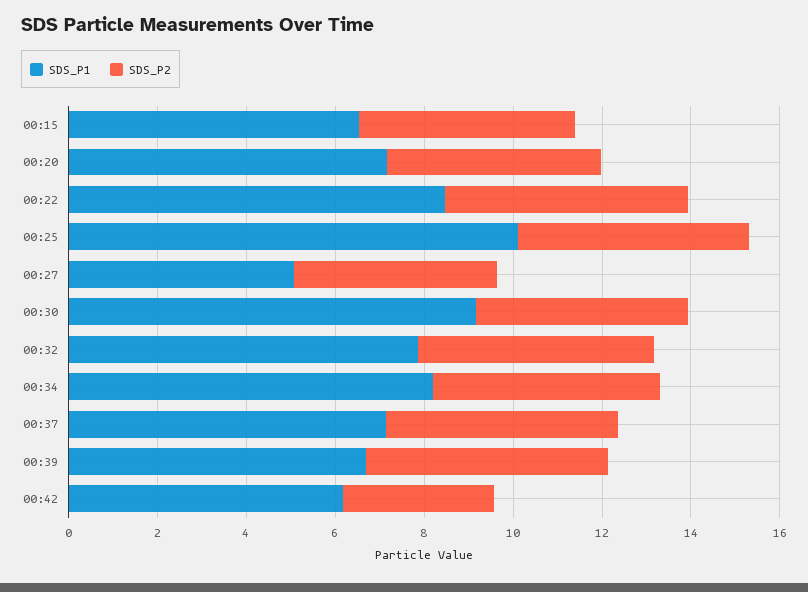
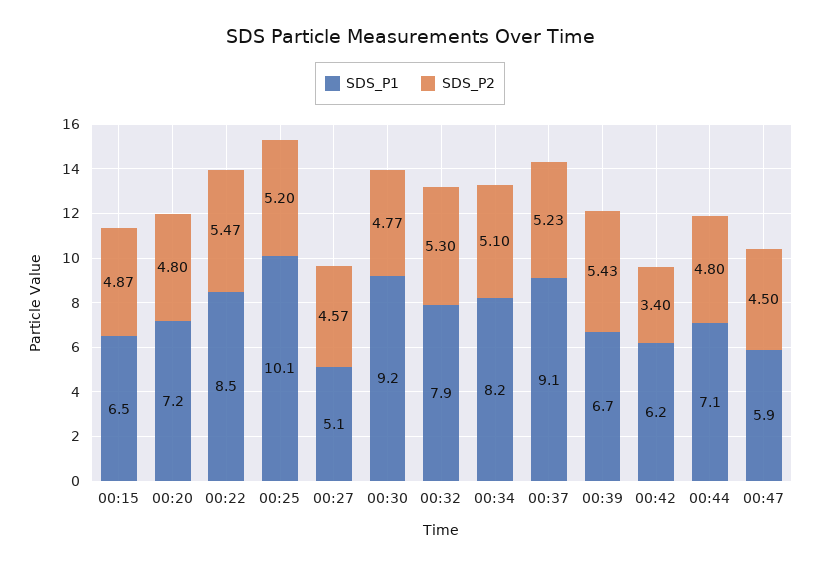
SDS_P1, 00:37: 7 -> 9.1
SDS_P1, 00:44: none -> 7.1
SDS_P2, 00:44: none -> 4.8
SDS_P1, 00:47: none -> 5.9
SDS_P2, 00:47: none -> 4.5

